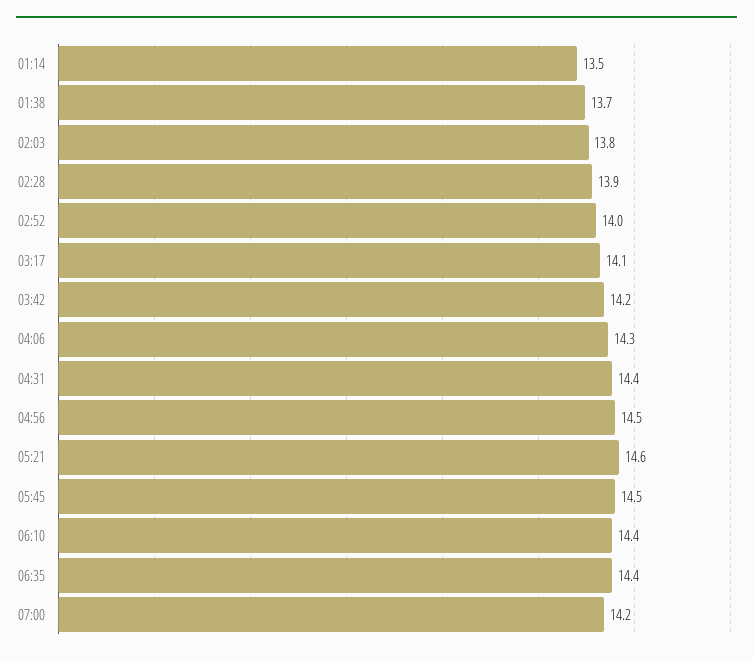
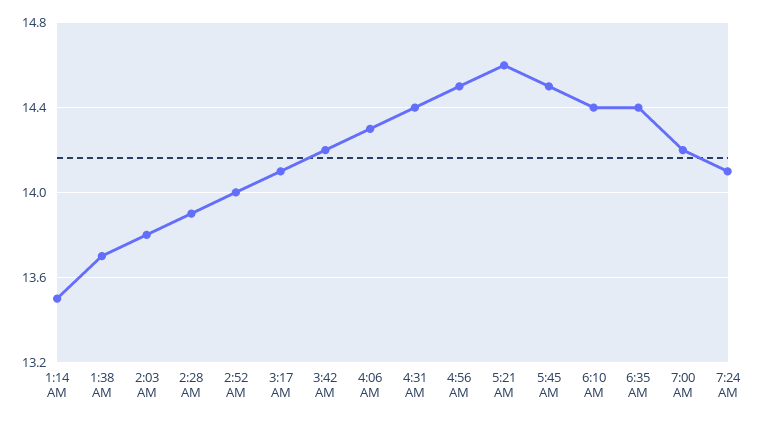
7:24 AM: none -> 14.1

